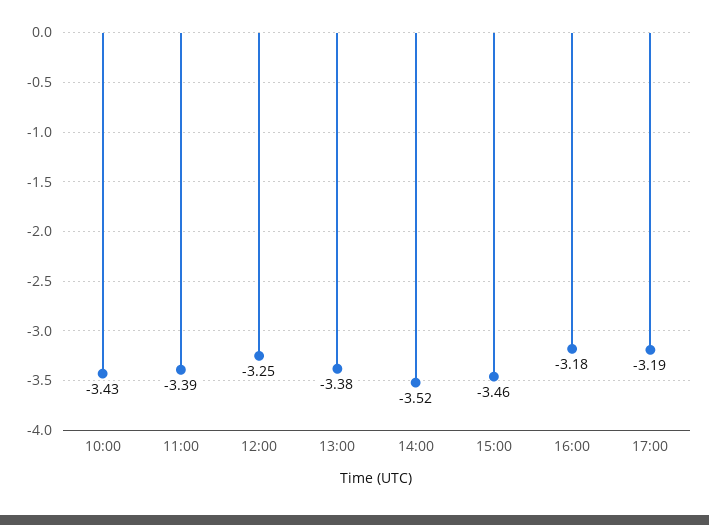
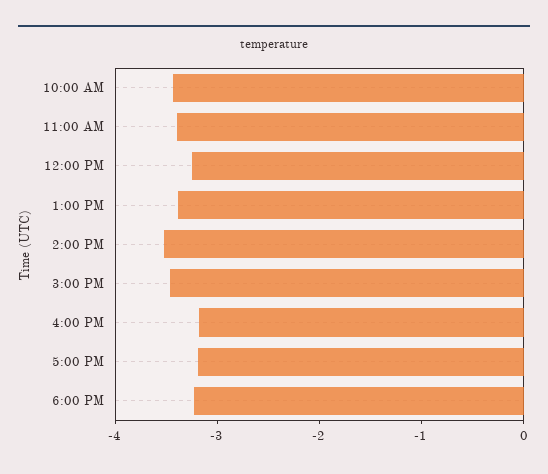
6:00 PM: none -> -3.2

